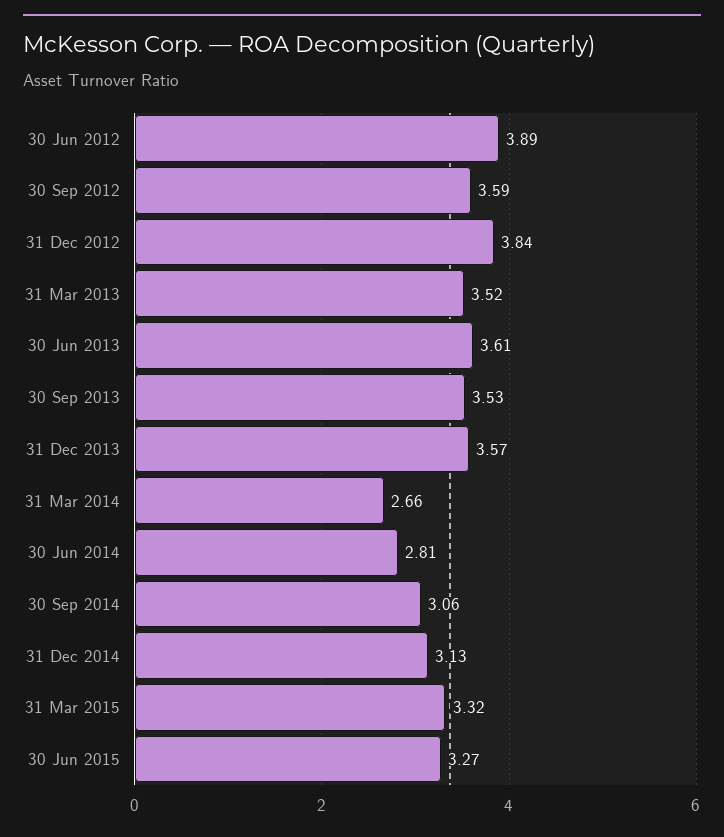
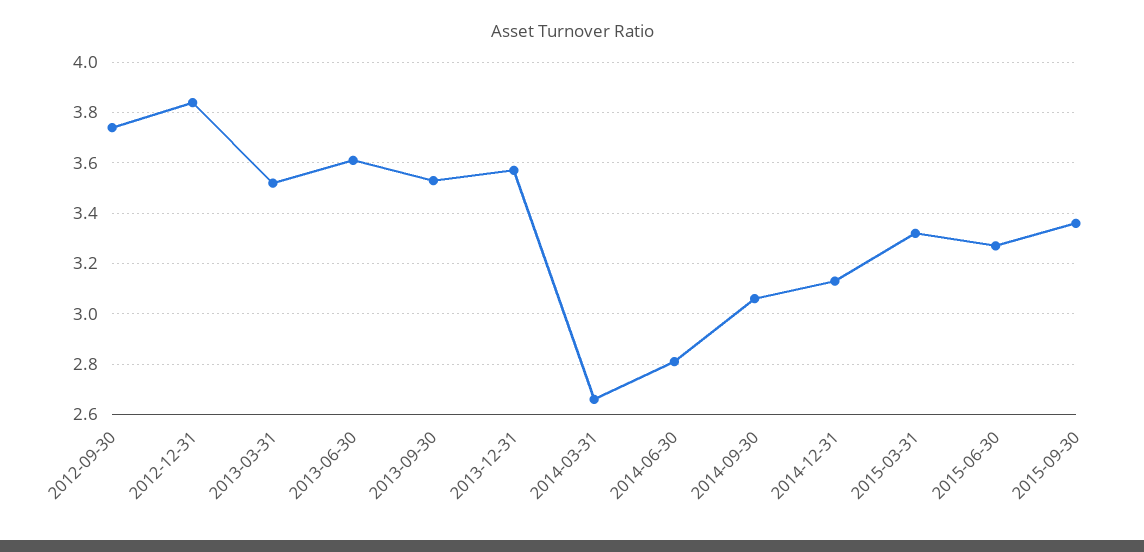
30 Jun 2012: 3.89 -> none
30 Sep 2012: 3.59 -> 3.75
2015-09-30: none -> 3.35

